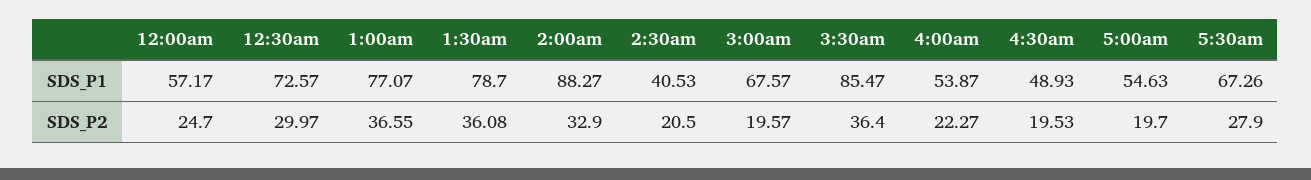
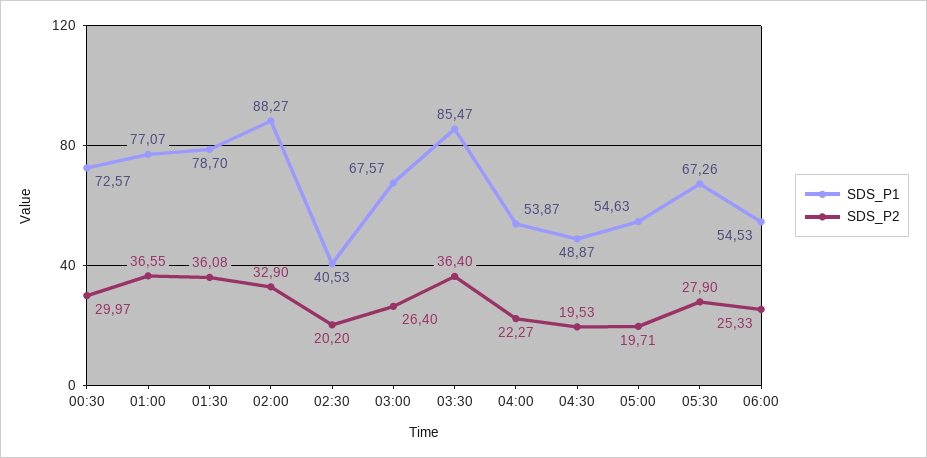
SDS_P1, 12:00am: 57.17 -> none
SDS_P1, 4:30am: 48.93 -> 48.87
SDS_P2, 12:00am: 24.7 -> none
SDS_P2, 2:30am: 20.5 -> 20.2
SDS_P2, 3:00am: 19.57 -> 26.4
SDS_P2, 5:00am: 19.7 -> 19.71
SDS_P1, 06:00: none -> 54.53
SDS_P2, 06:00: none -> 25.33

